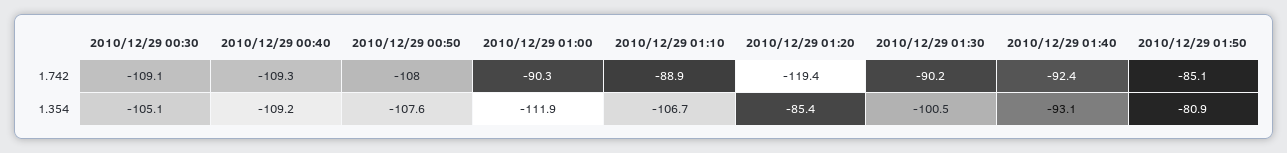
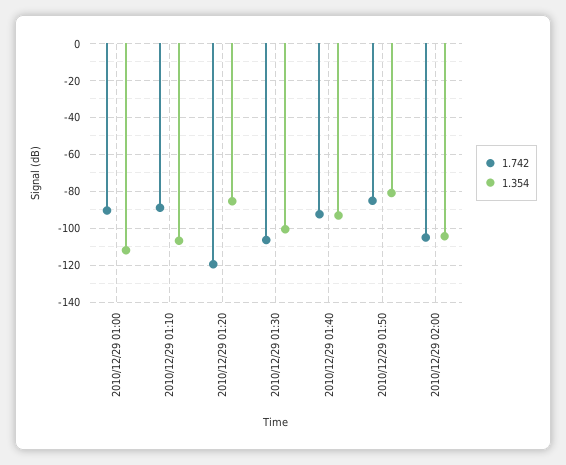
1.742, 2010/12/29 00:30: -109.1 -> none
1.742, 2010/12/29 00:40: -109.3 -> none
1.742, 2010/12/29 00:50: -108 -> none
1.742, 2010/12/29 01:30: -90.2 -> -105
1.354, 2010/12/29 00:30: -105.1 -> none
1.354, 2010/12/29 00:40: -109.2 -> none
1.354, 2010/12/29 00:50: -107.6 -> none
1.742, 2010/12/29 02:00: none -> -105
1.354, 2010/12/29 02:00: none -> -105

